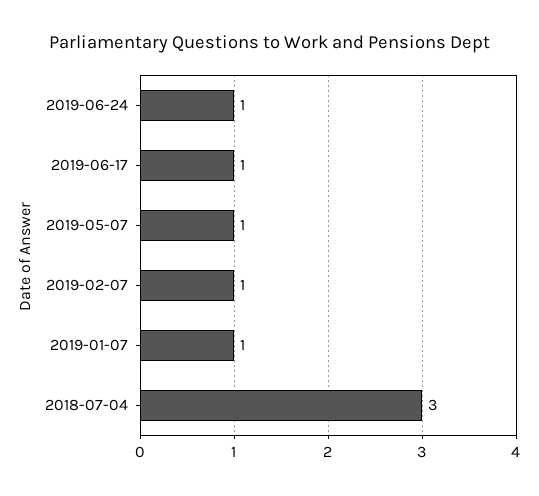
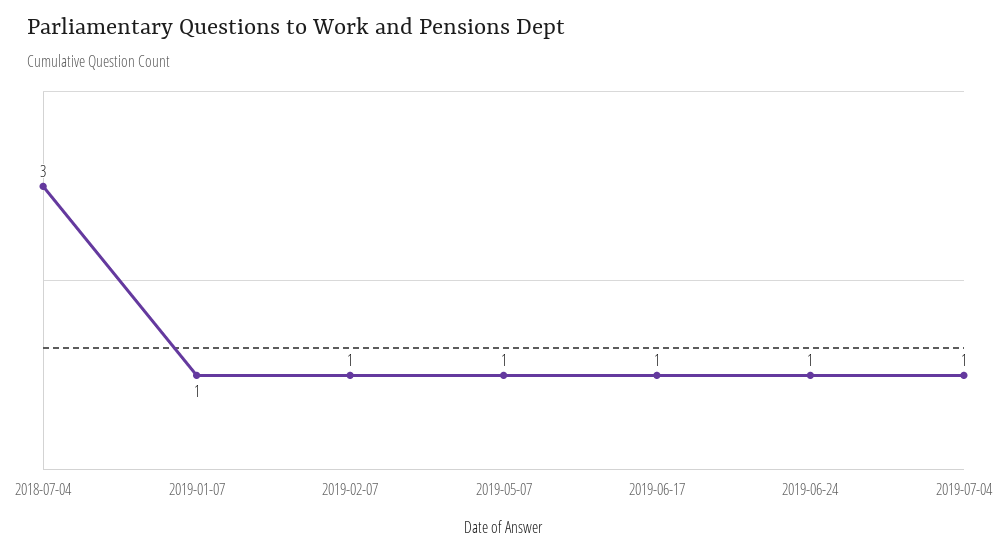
2019-07-04: none -> 1

